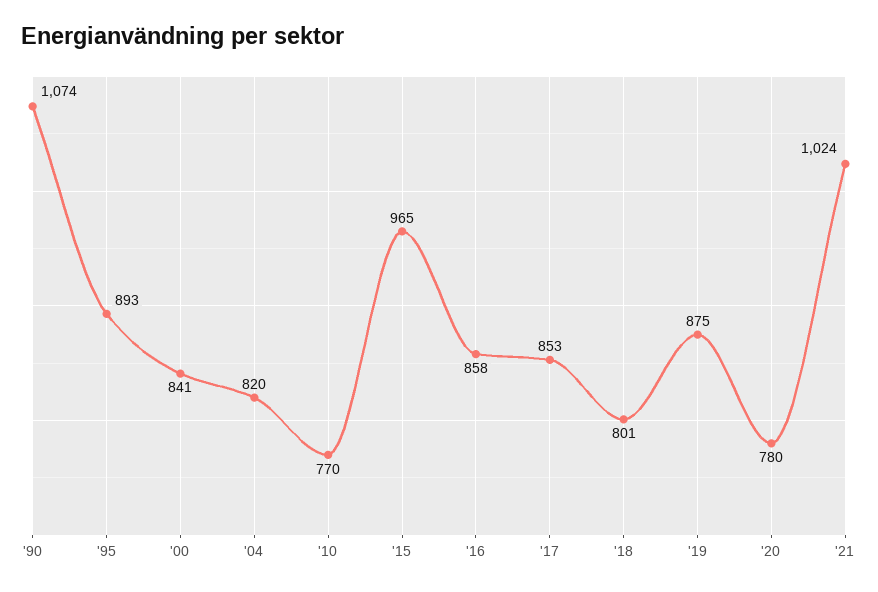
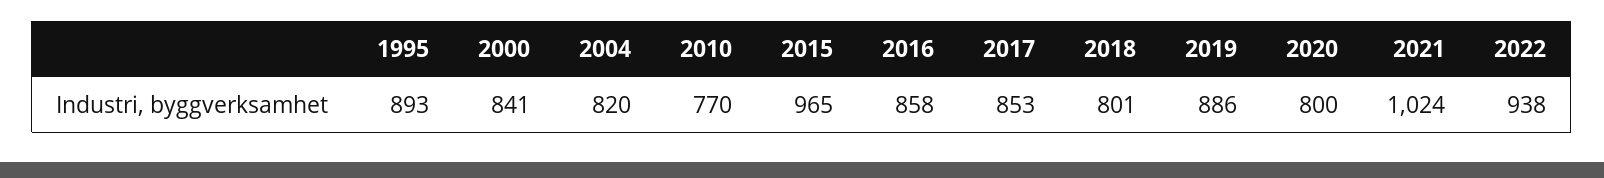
'90: 1074 -> none
'19: 875 -> 886
'20: 780 -> 800
2022: none -> 938

